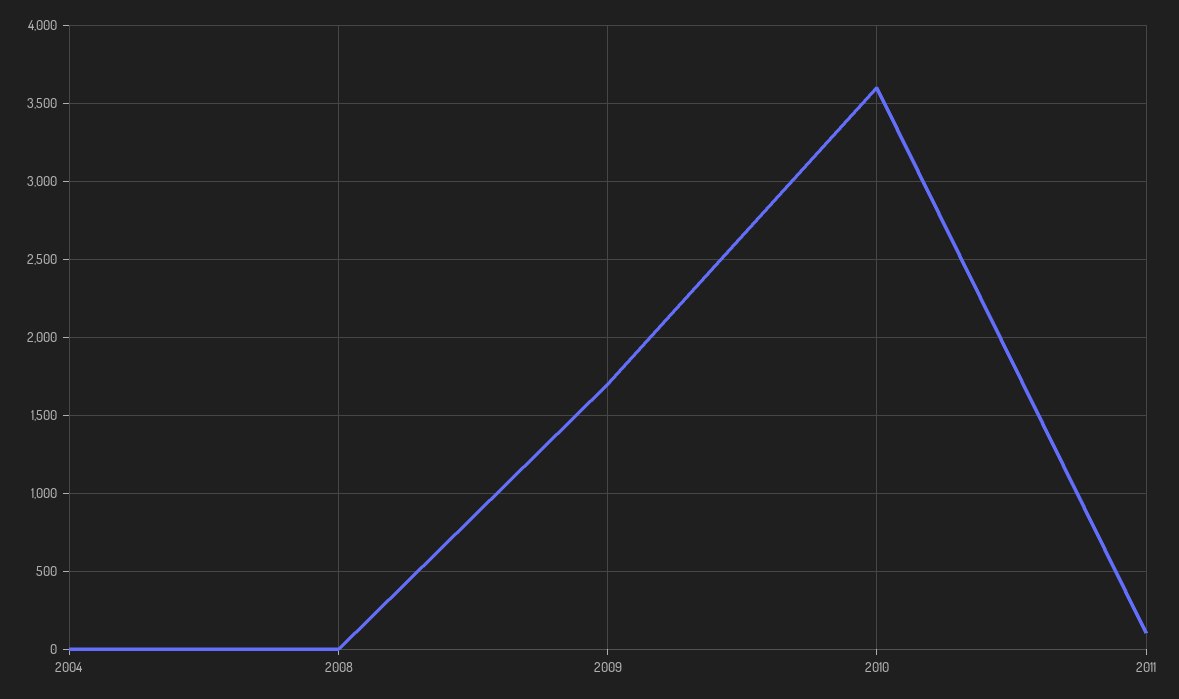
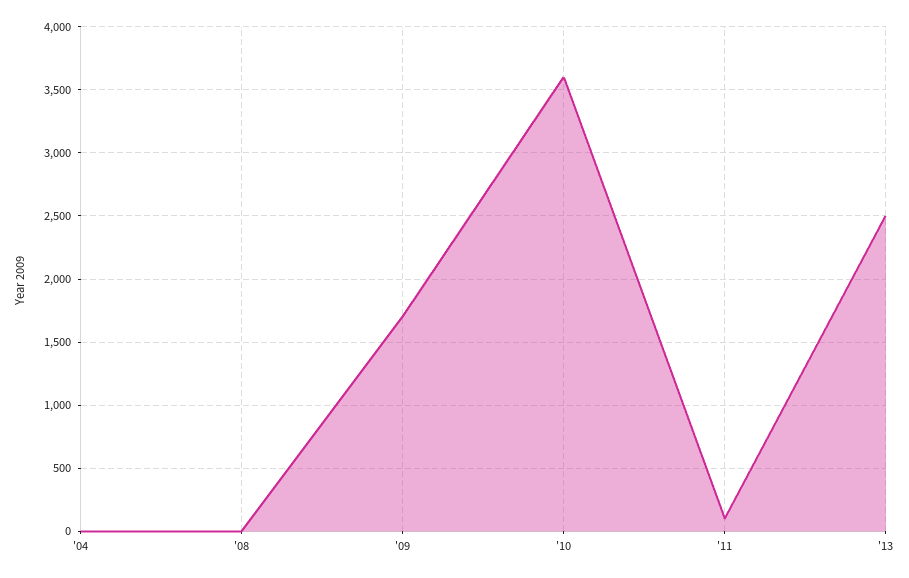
'13: none -> 2500

